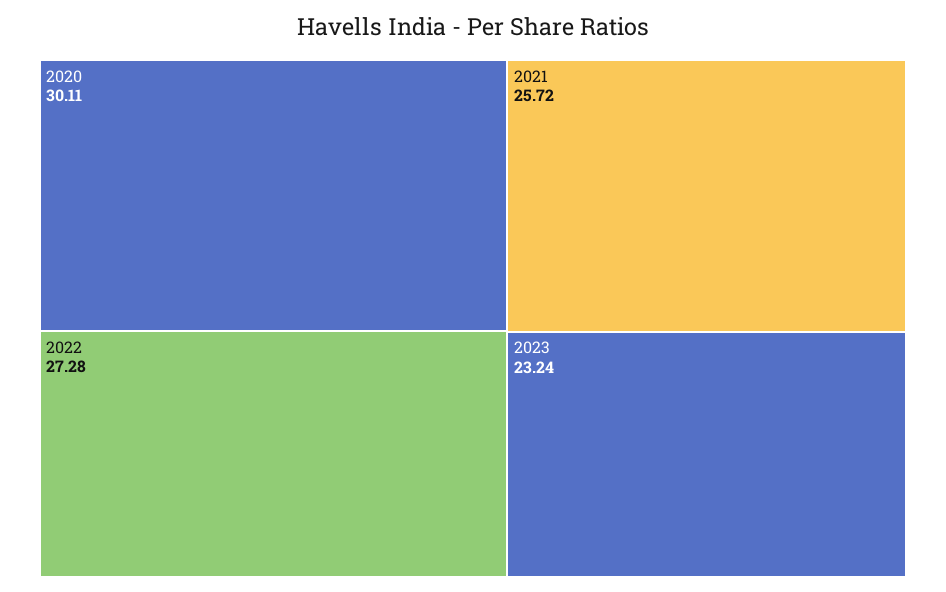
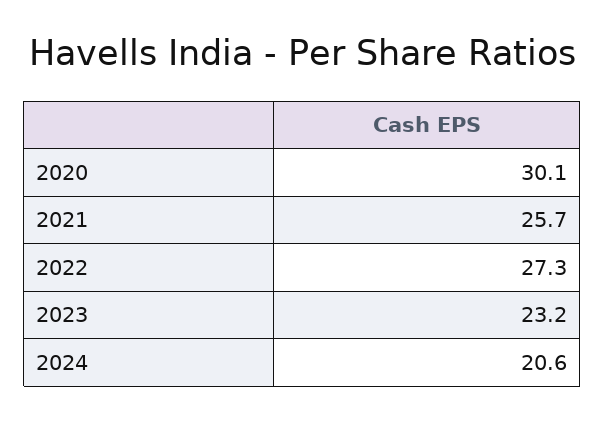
2024: none -> 20.6

